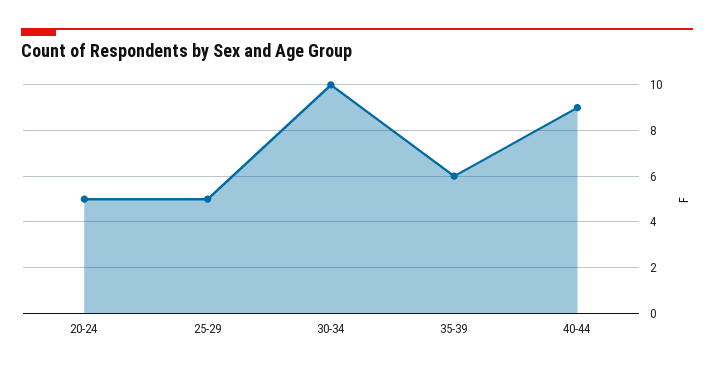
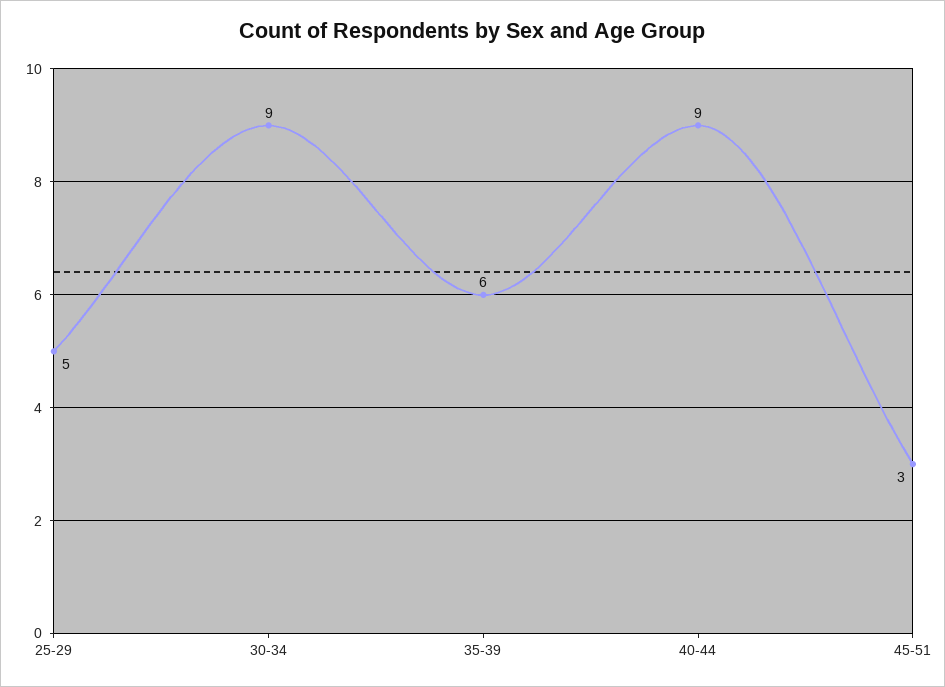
20-24: 5 -> none
30-34: 10 -> 9
45-51: none -> 3

